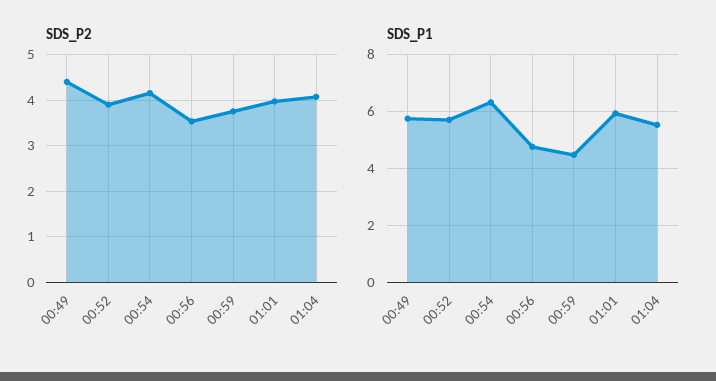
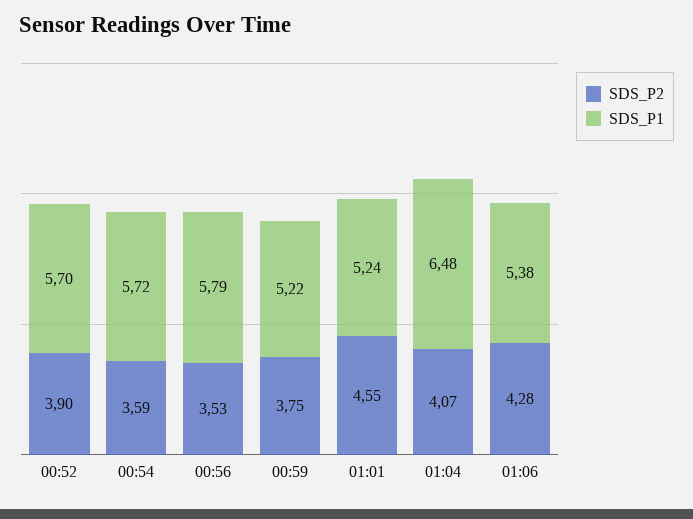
SDS_P2, 00:49: 4.4 -> none
SDS_P2, 00:54: 4.2 -> 3.59
SDS_P2, 01:01: 4 -> 4.55
SDS_P1, 00:49: 5.75 -> none
SDS_P1, 00:54: 6.25 -> 5.72
SDS_P1, 00:56: 4.75 -> 5.79
SDS_P1, 00:59: 4.5 -> 5.22
SDS_P1, 01:01: 6 -> 5.24
SDS_P1, 01:04: 5.5 -> 6.48
SDS_P2, 01:06: none -> 4.28
SDS_P1, 01:06: none -> 5.38

